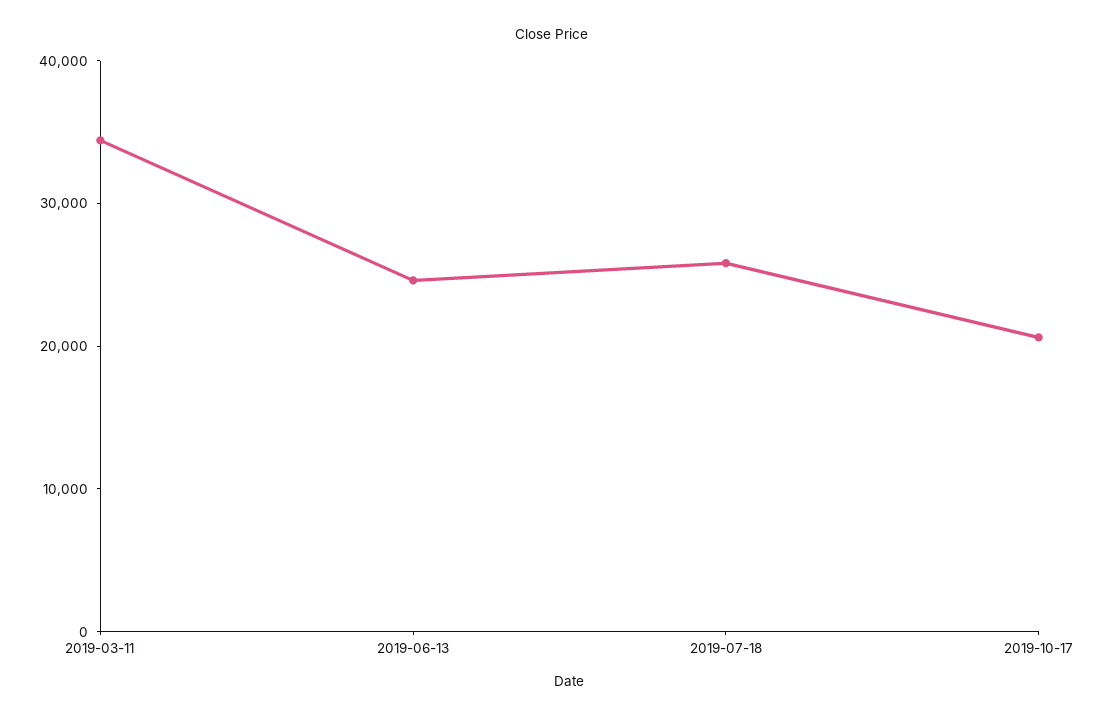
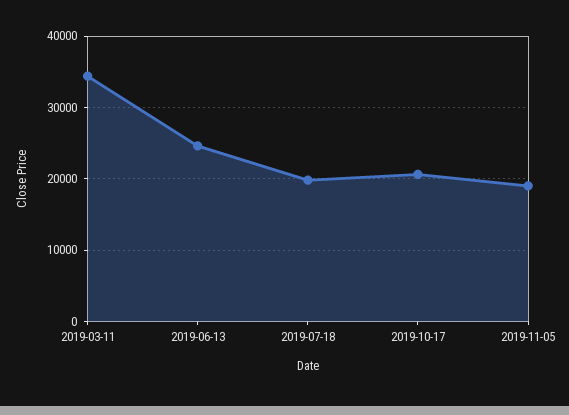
2019-07-18: 26000 -> 20000
2019-11-05: none -> 19000

